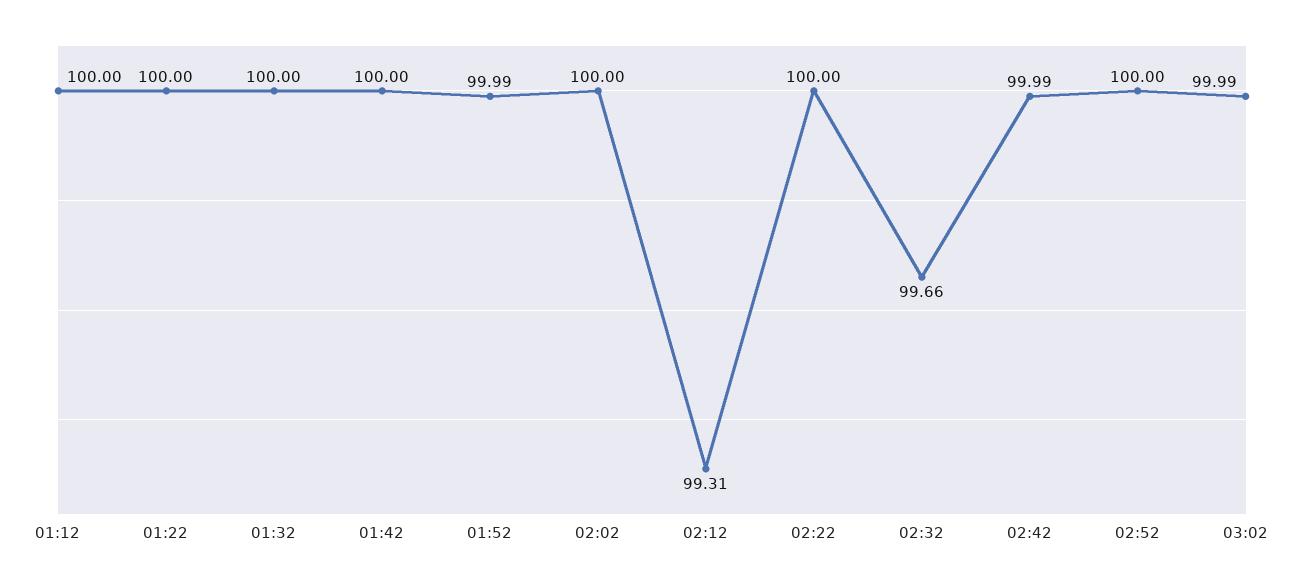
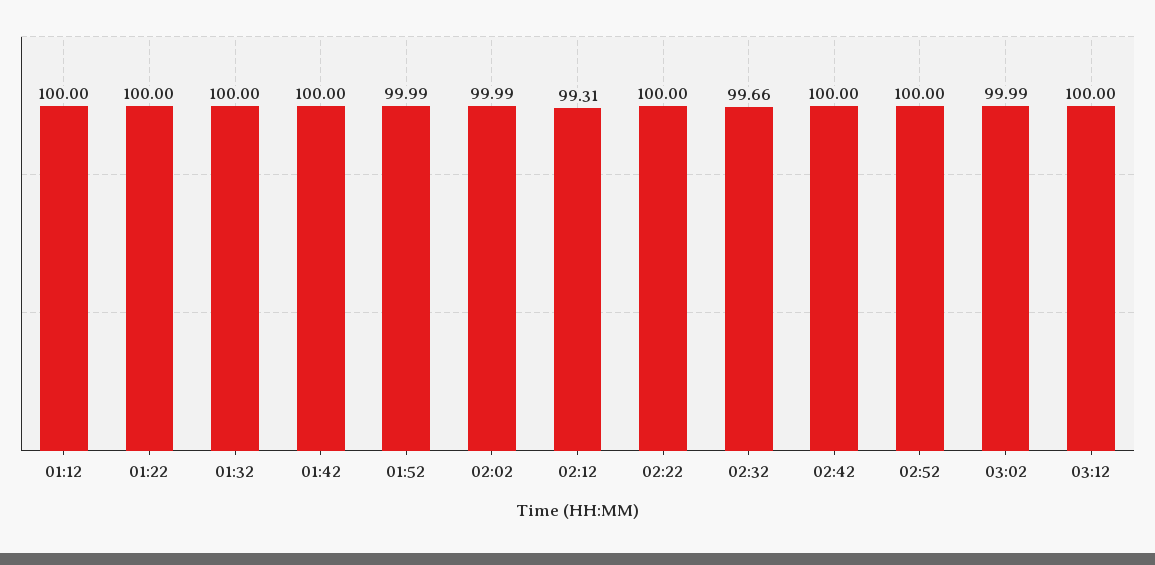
02:02: 100 -> 99.99
02:42: 99.99 -> 100
03:12: none -> 100

